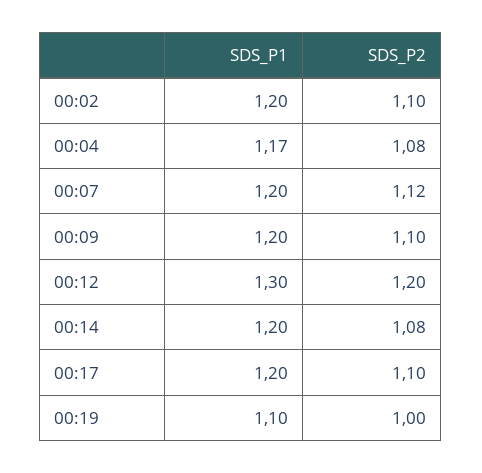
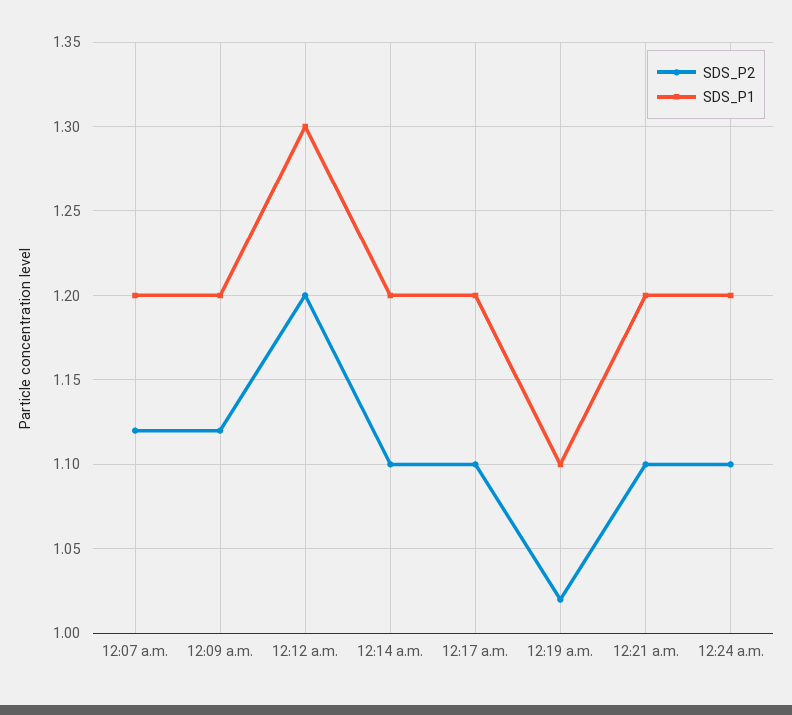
SDS_P1, 00:02: 1.2 -> none
SDS_P2, 00:02: 1.1 -> none
SDS_P1, 00:04: 1.17 -> none
SDS_P2, 00:04: 1.08 -> none
SDS_P2, 00:09: 1.1 -> 1.12
SDS_P2, 00:14: 1.08 -> 1.1
SDS_P2, 00:19: 1 -> 1.02
SDS_P2, 12:21 a.m.: none -> 1.1
SDS_P1, 12:21 a.m.: none -> 1.2
SDS_P2, 12:24 a.m.: none -> 1.1
SDS_P1, 12:24 a.m.: none -> 1.2

